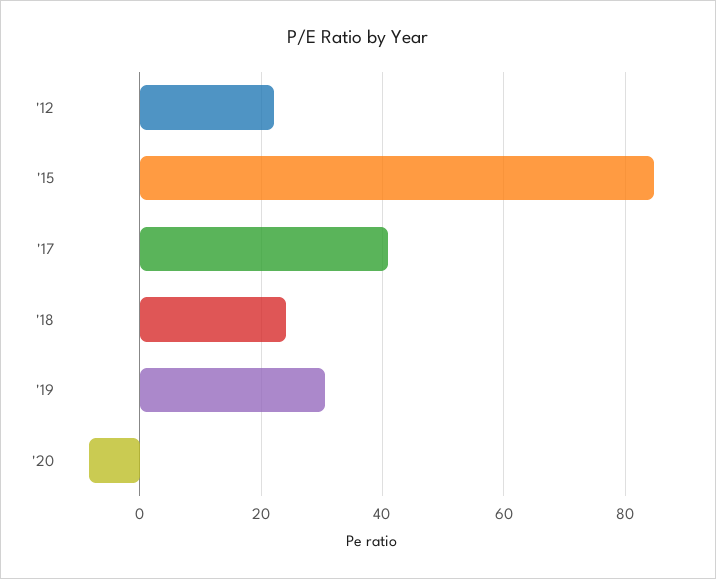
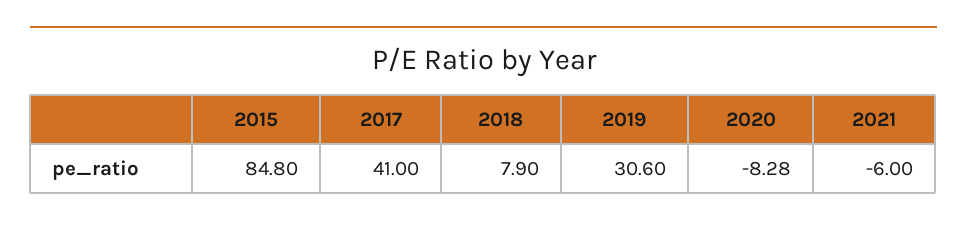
'12: 22 -> none
'18: 24 -> 7.9
2021: none -> -6

